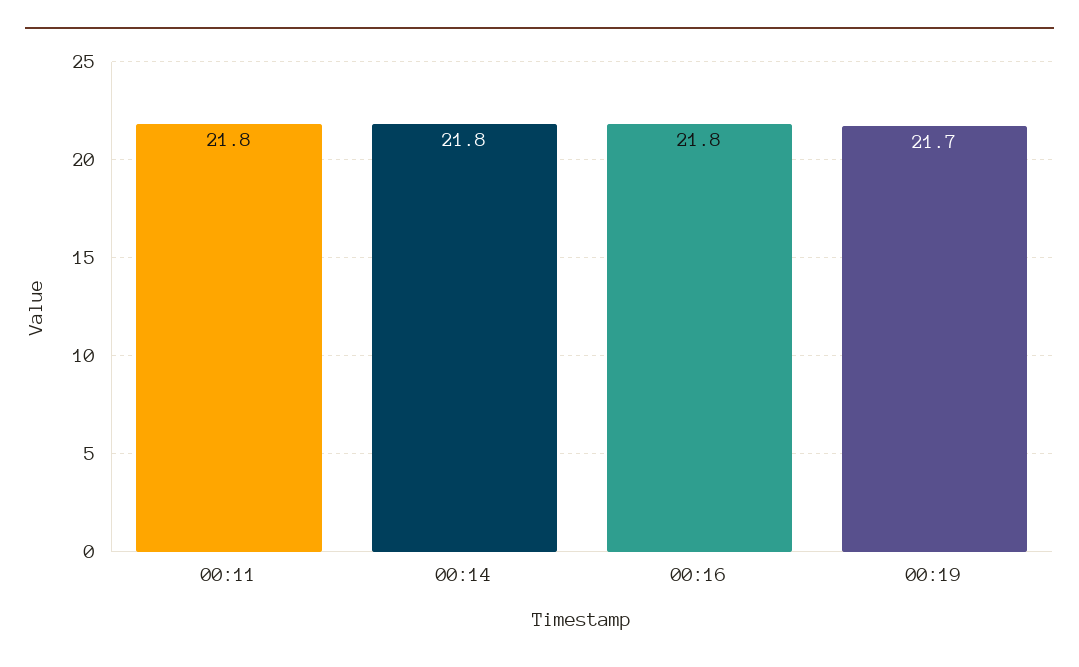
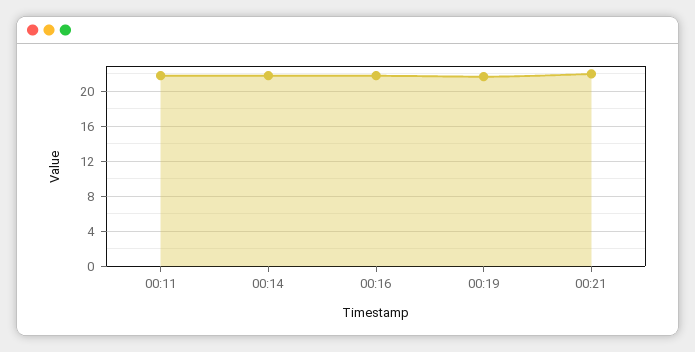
00:21: none -> 22

